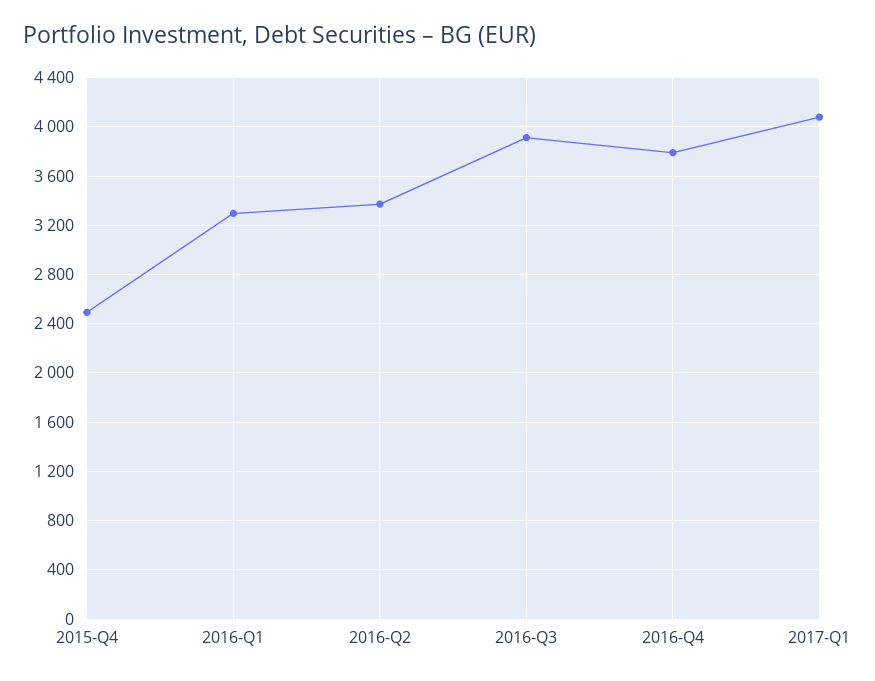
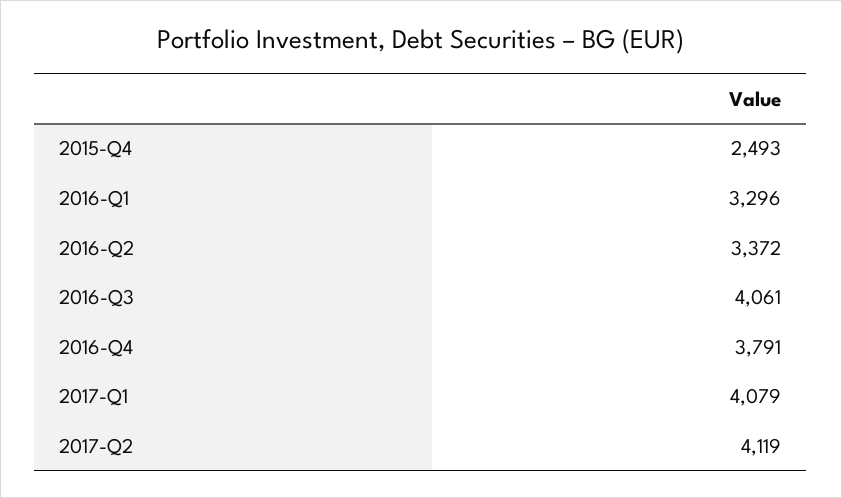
2016-Q3: 3900 -> 4061
2017-Q2: none -> 4119

